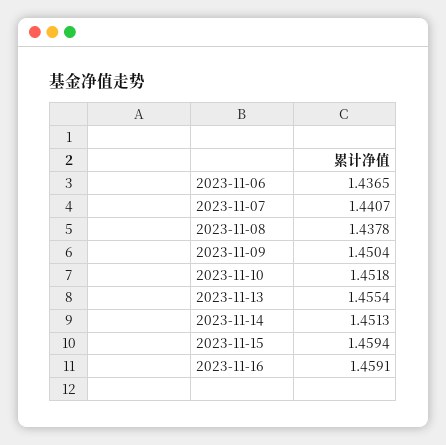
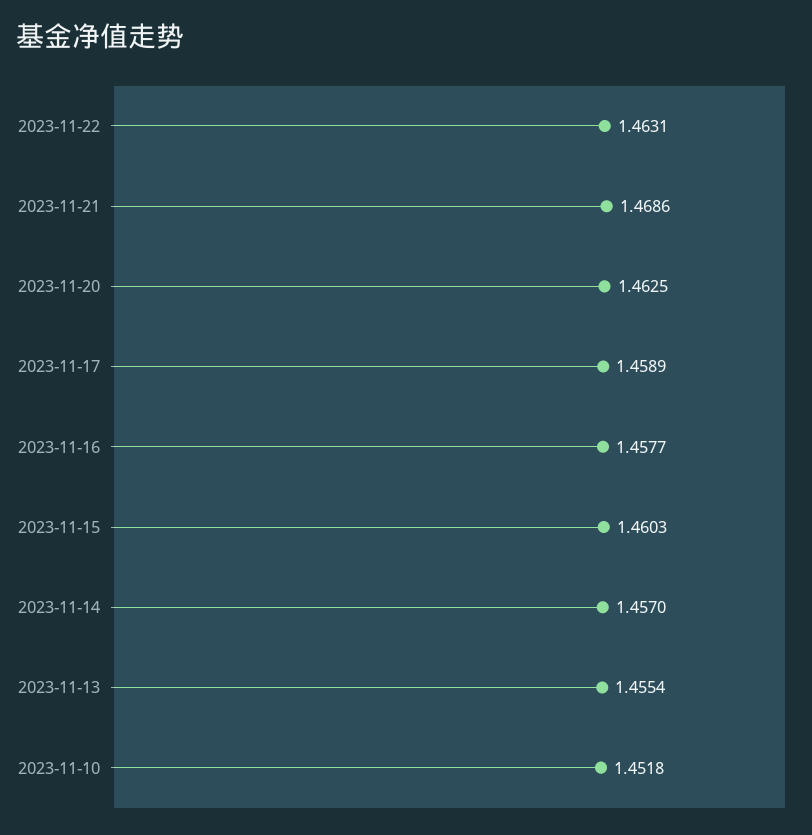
2023-11-06: 1.4365 -> none
2023-11-07: 1.4407 -> none
2023-11-08: 1.4378 -> none
2023-11-09: 1.4504 -> none
2023-11-14: 1.4513 -> 1.457
2023-11-15: 1.4594 -> 1.4603
2023-11-16: 1.4591 -> 1.4577
2023-11-22: none -> 1.4631
2023-11-21: none -> 1.4686
2023-11-20: none -> 1.4625
2023-11-17: none -> 1.4589

